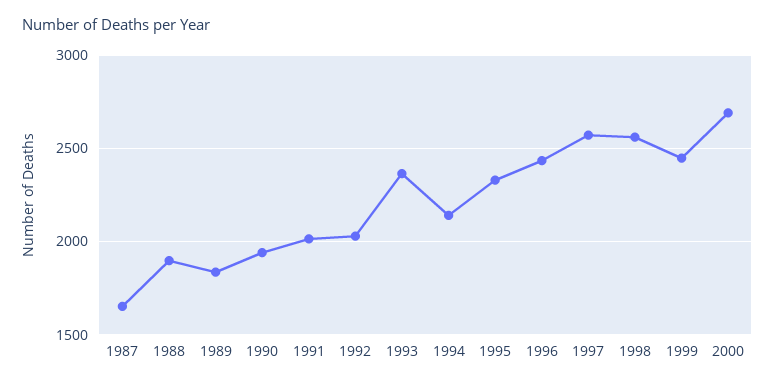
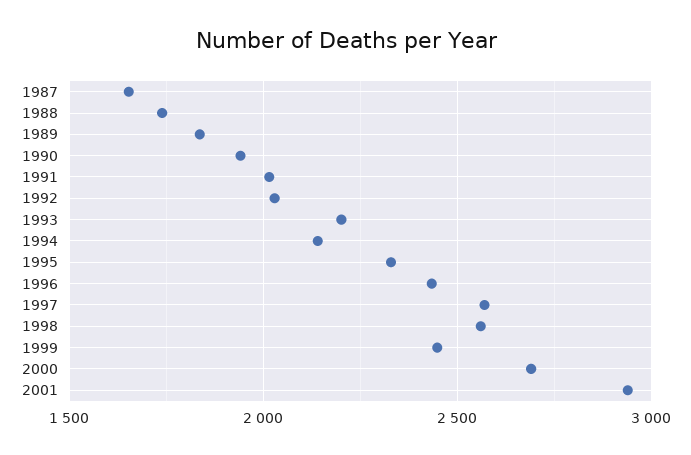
1988: 1900 -> 1750
1993: 2350 -> 2200
2001: none -> 2950

